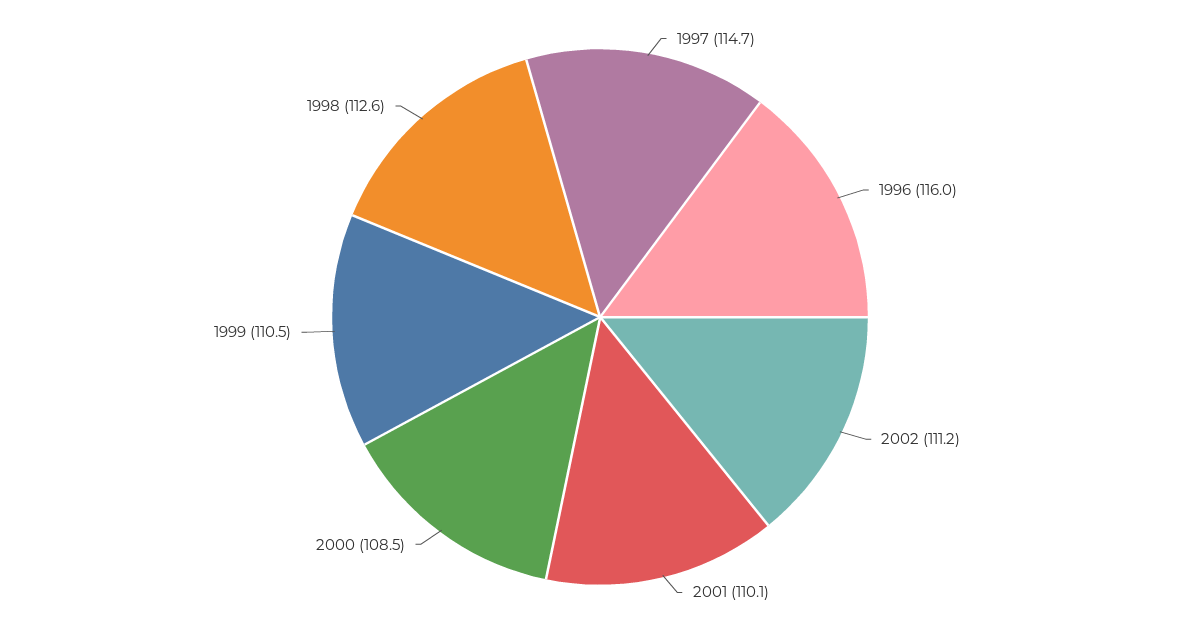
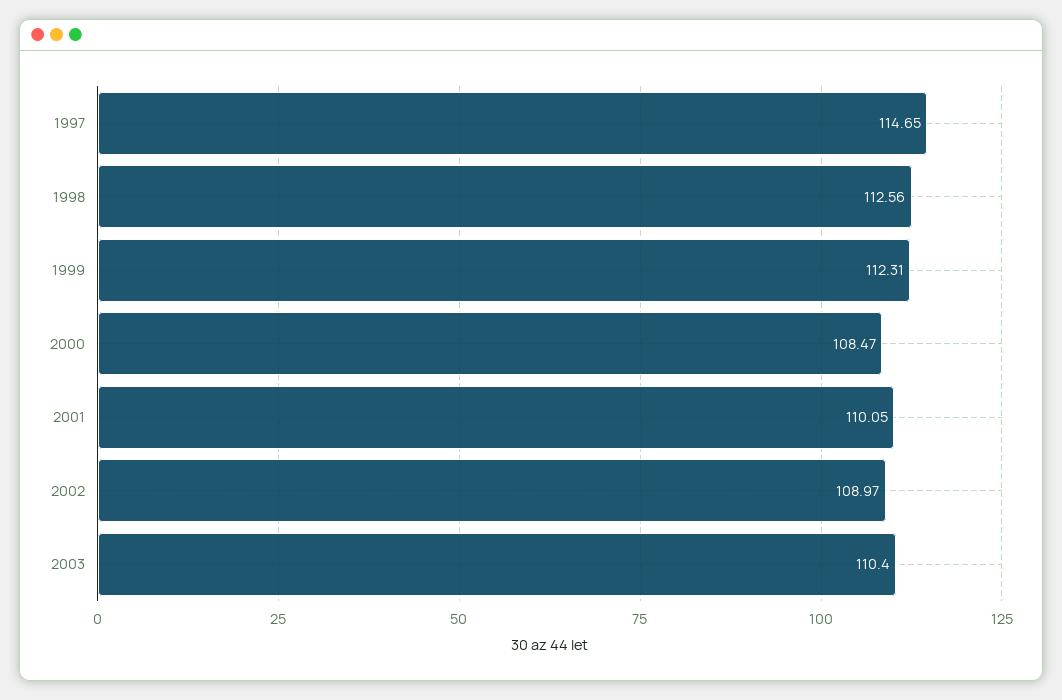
1996: 116 -> none
2002: 111.2 -> 108.97
1999: 110.5 -> 112.31
2003: none -> 110.4

